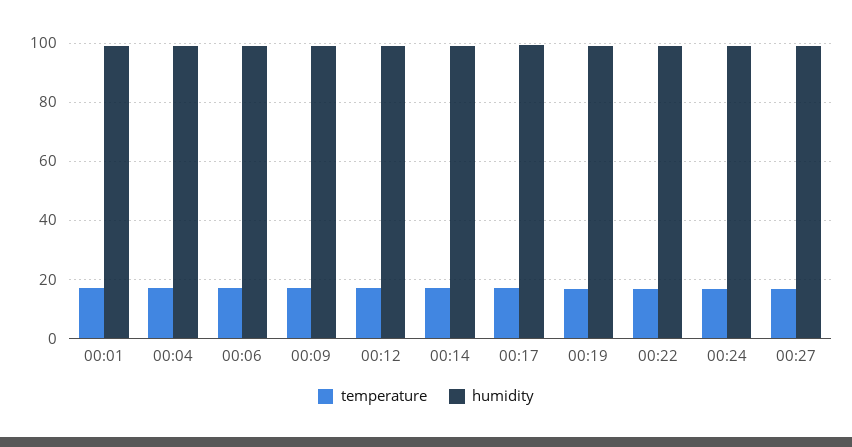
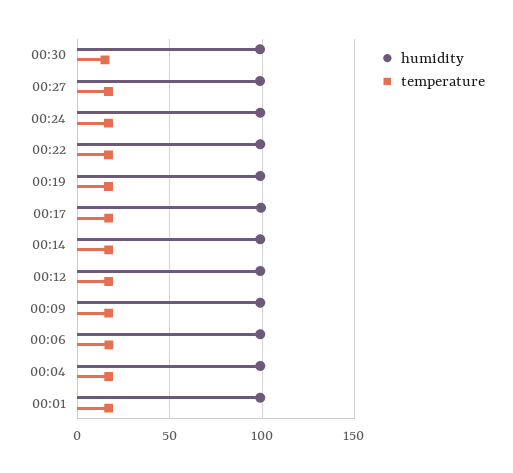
humidity, 00:30: none -> 100
temperature, 00:30: none -> 15

